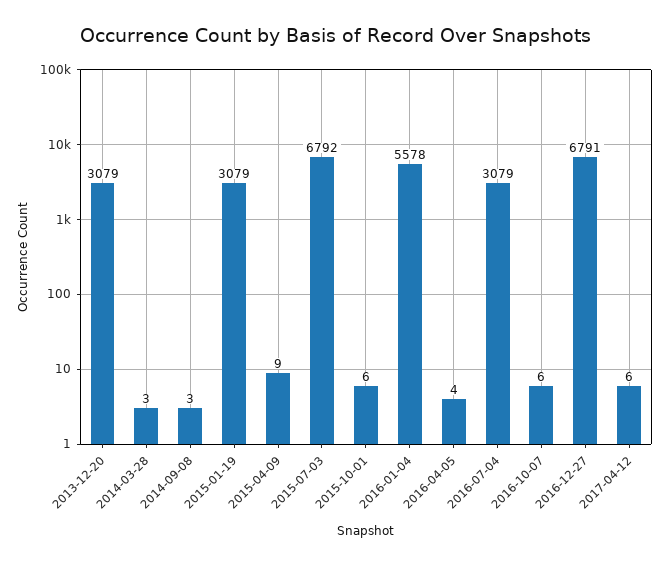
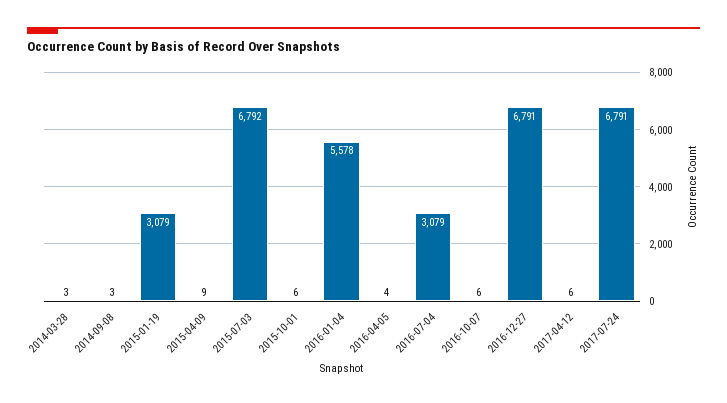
2013-12-20: 3079 -> none
2017-07-24: none -> 6791

